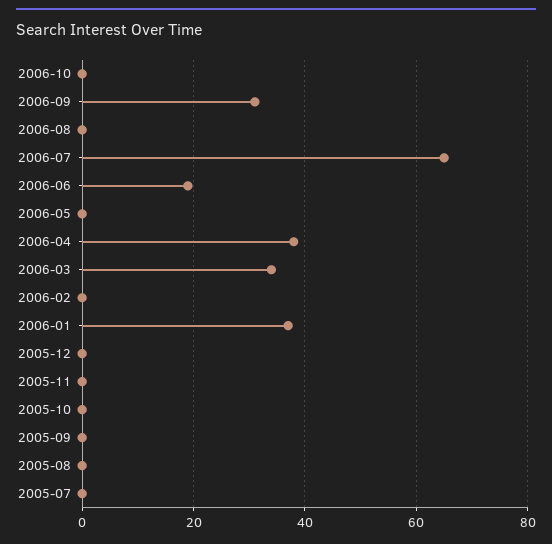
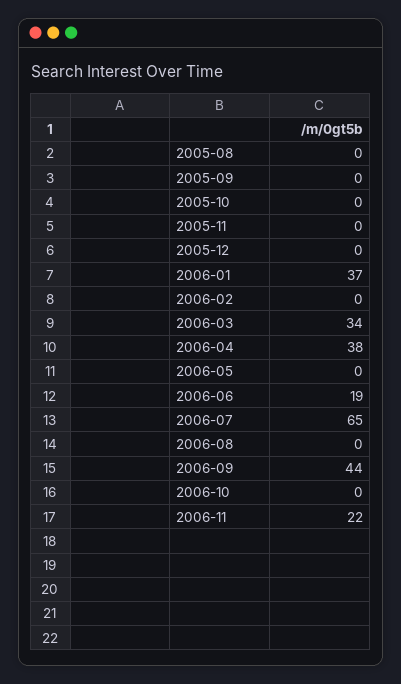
2006-09: 30 -> 44
2005-07: 0 -> none
2006-11: none -> 22

